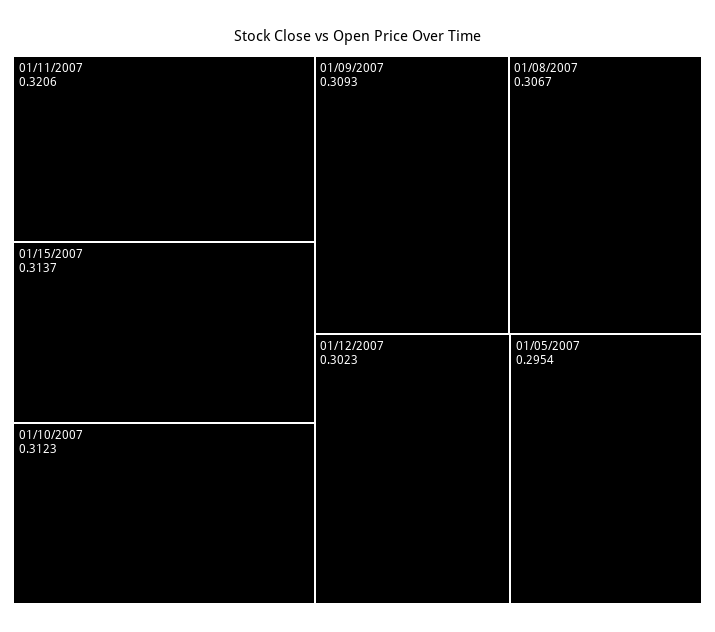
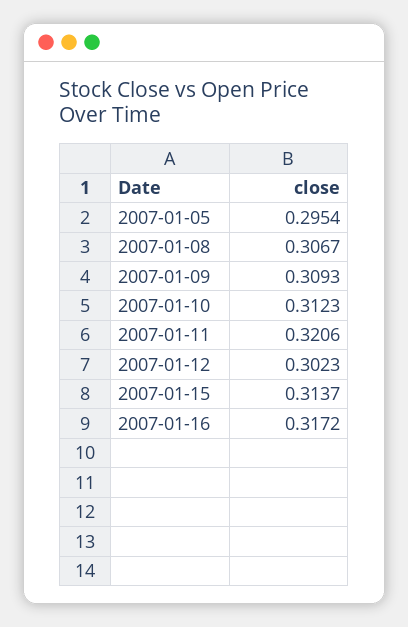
2007-01-16: none -> 0.3172

